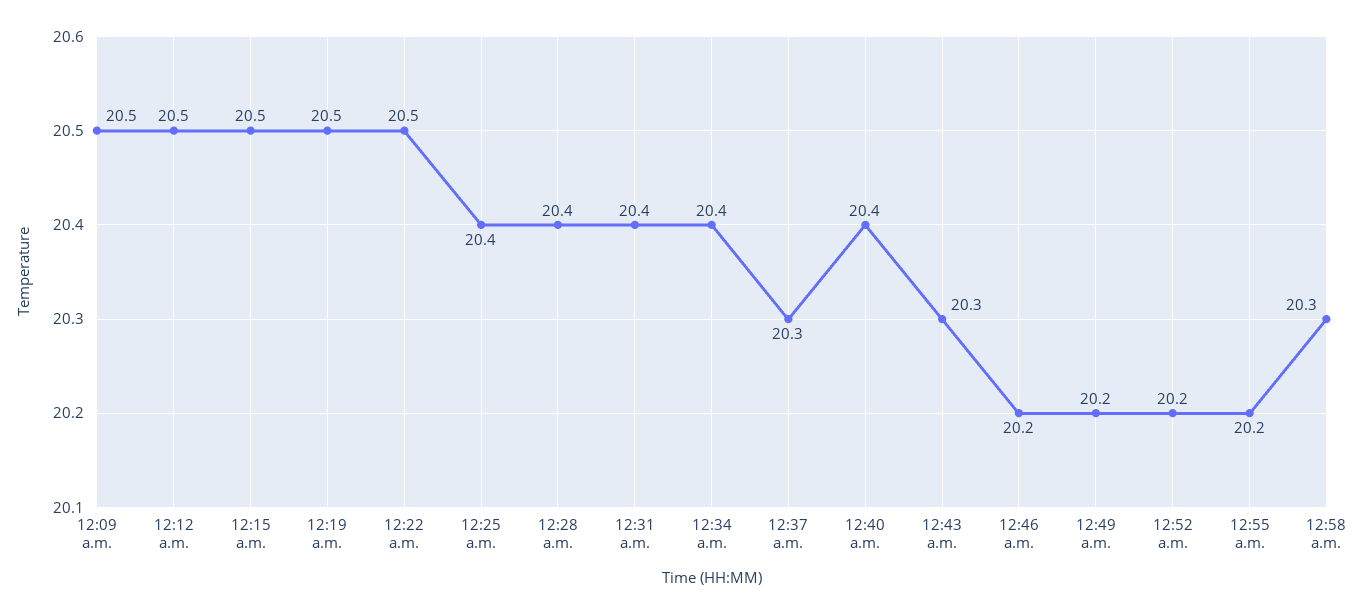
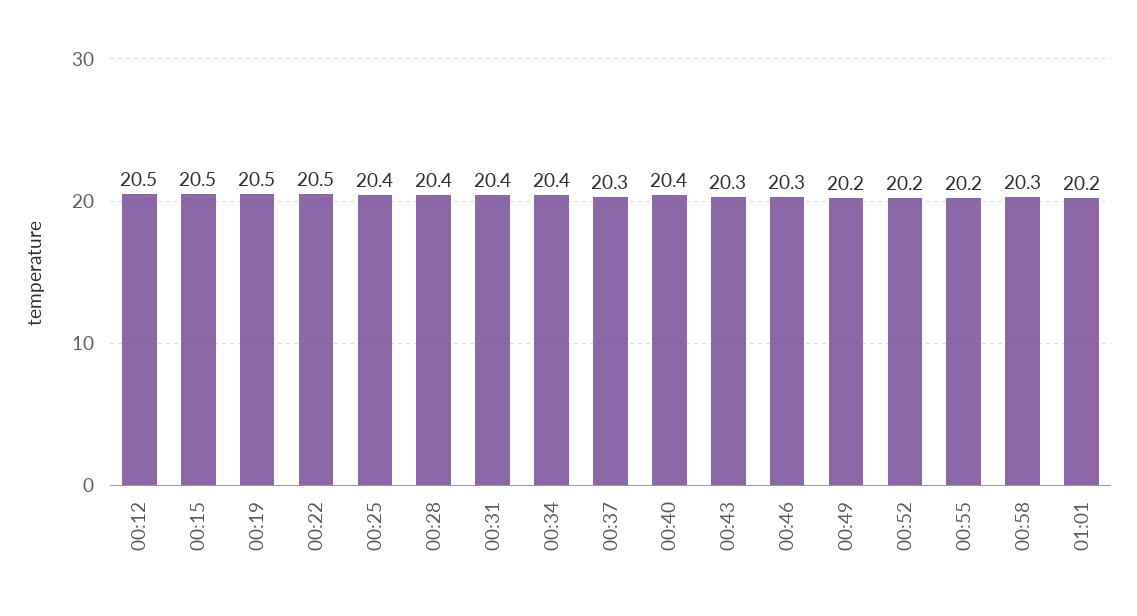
12:09 a.m.: 20.5 -> none
12:46 a.m.: 20.2 -> 20.3
01:01: none -> 20.2

